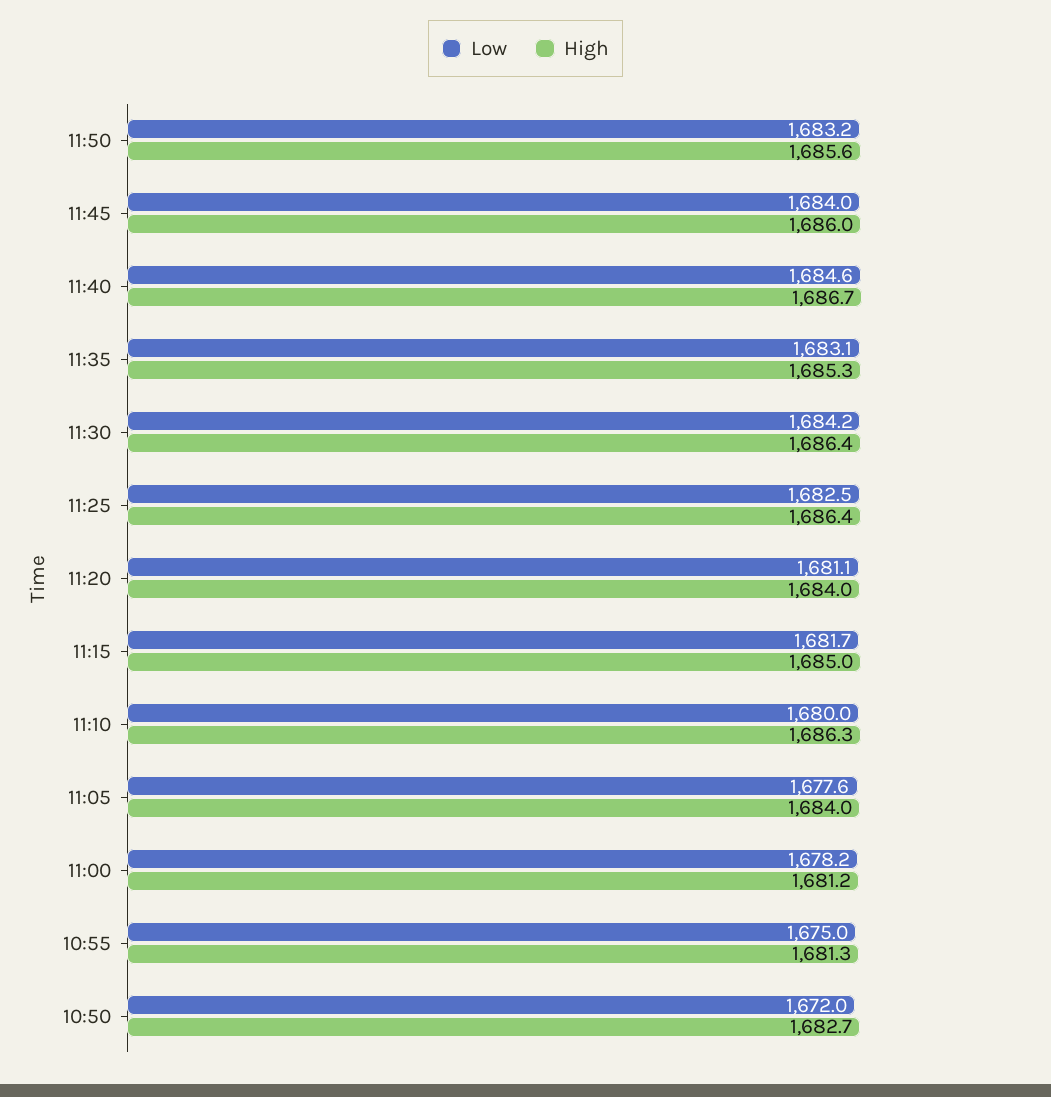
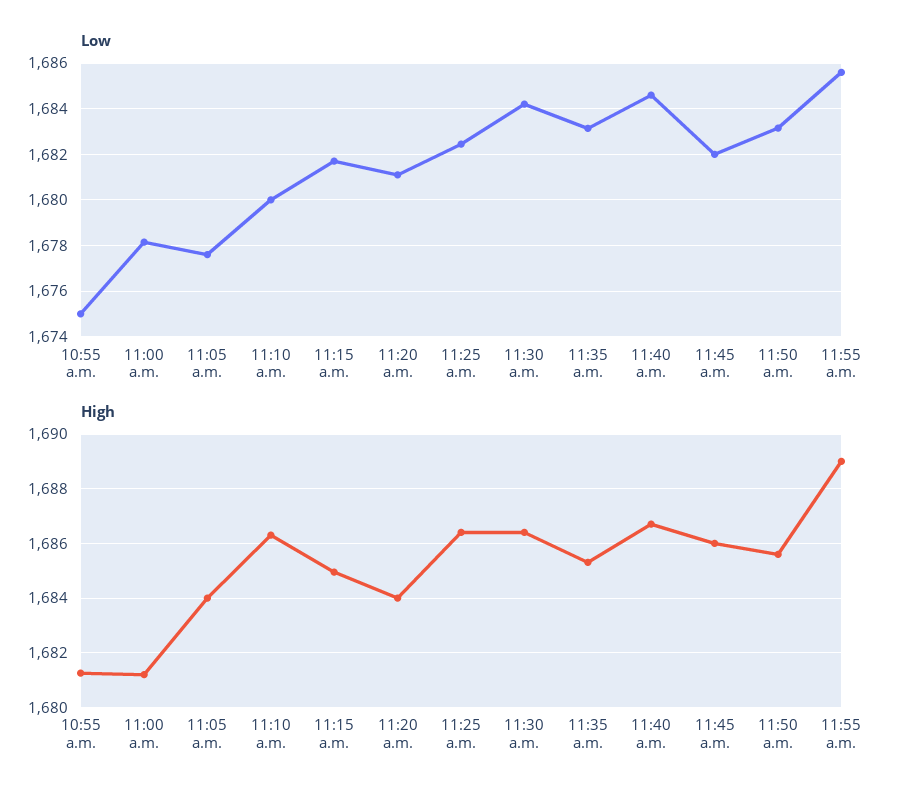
Low, 11:45: 1684 -> 1682
Low, 10:50: 1672 -> none
High, 10:50: 1682.7 -> none
Low, 11:55 a.m.: none -> 1685.5
High, 11:55 a.m.: none -> 1689

